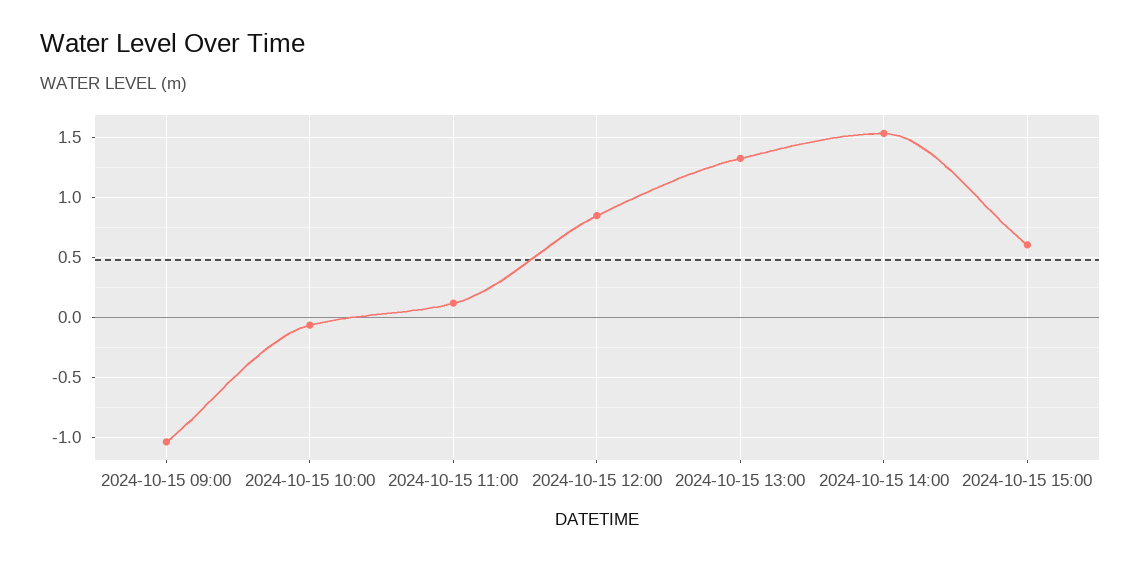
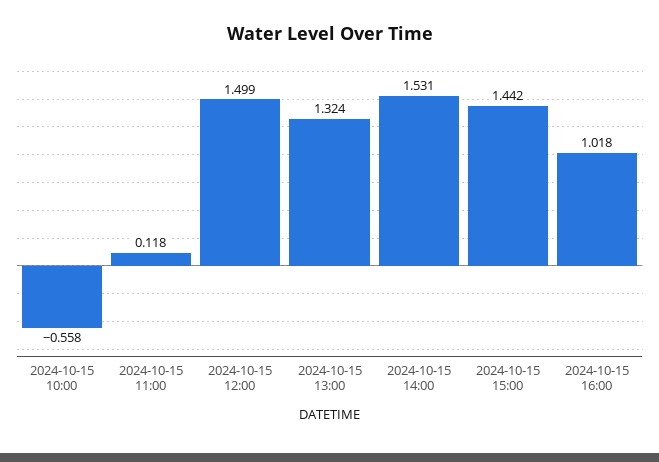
2024-10-15 09:00: -1.05 -> none
2024-10-15 10:00: -0.05 -> -0.558
2024-10-15 12:00: 0.85 -> 1.499
2024-10-15 15:00: 0.6 -> 1.442
2024-10-15 16:00: none -> 1.018

